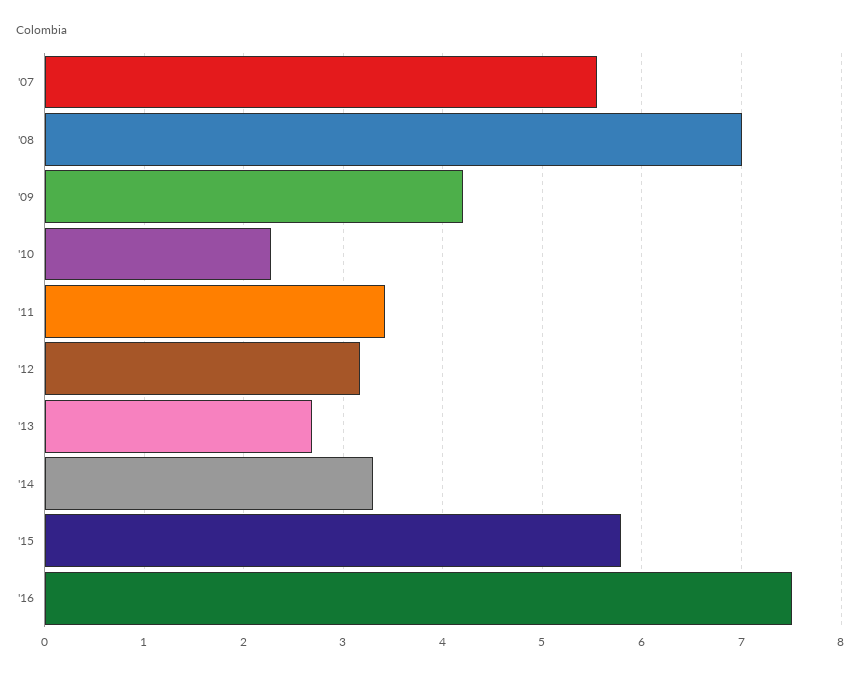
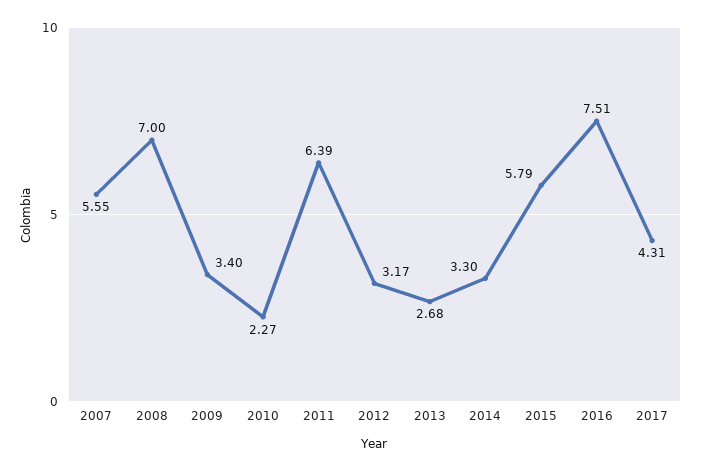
'09: 4.2 -> 3.4
'11: 3.4 -> 6.39
2017: none -> 4.31

